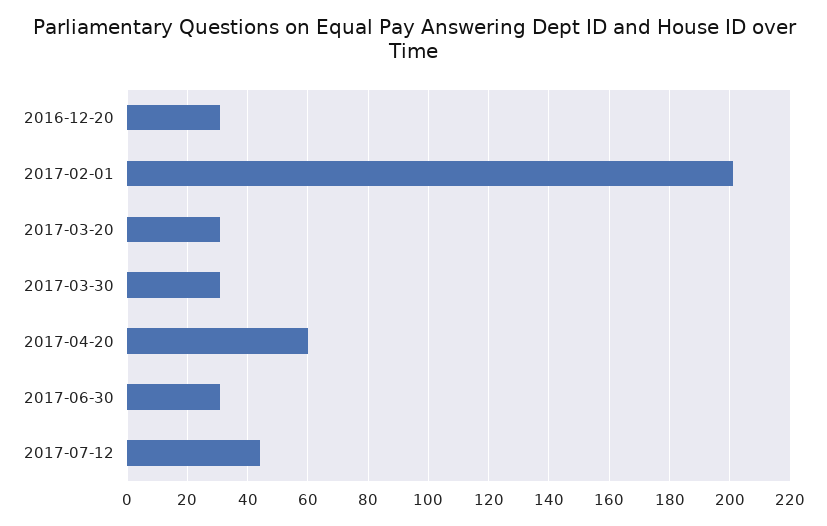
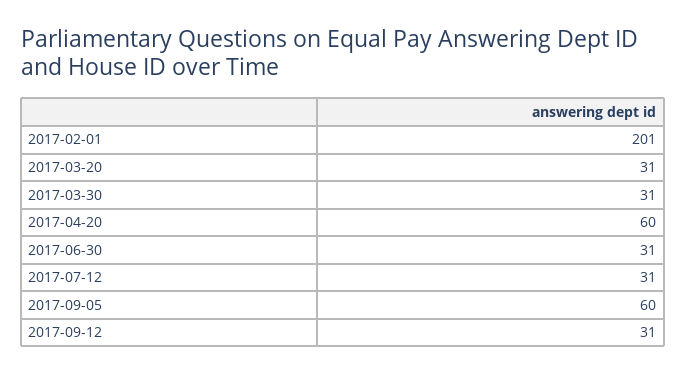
2016-12-20: 30 -> none
2017-07-12: 45 -> 31
2017-09-05: none -> 60
2017-09-12: none -> 31

